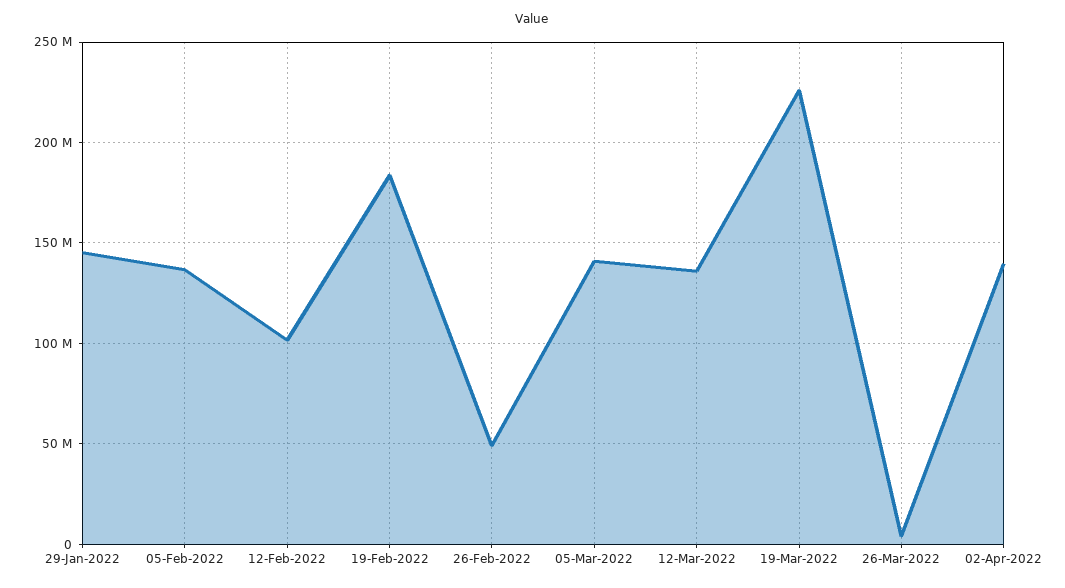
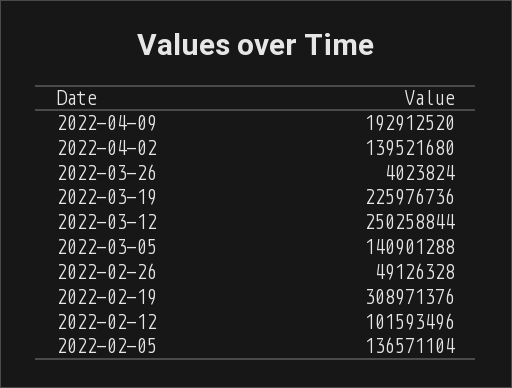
29-Jan-2022: 145000000 -> none
19-Feb-2022: 185000000 -> 308971376
12-Mar-2022: 135000000 -> 250258844
2022-04-09: none -> 192912520

